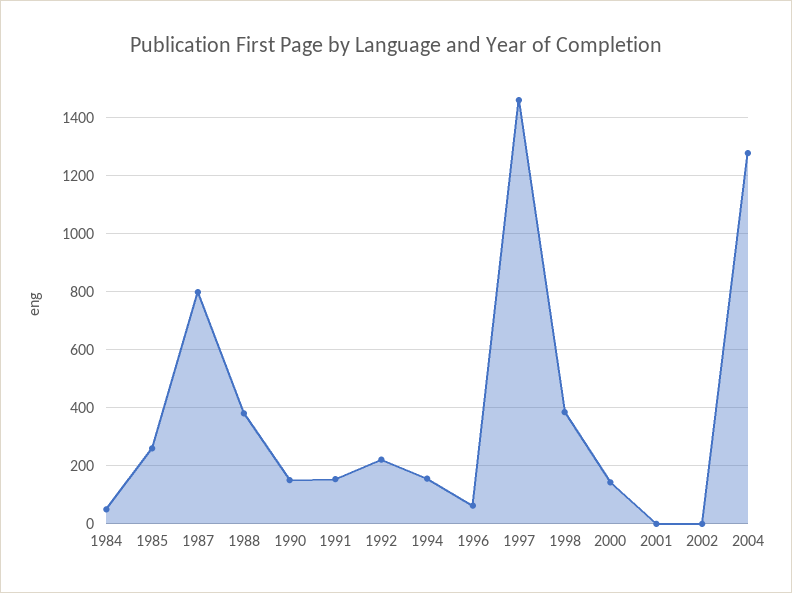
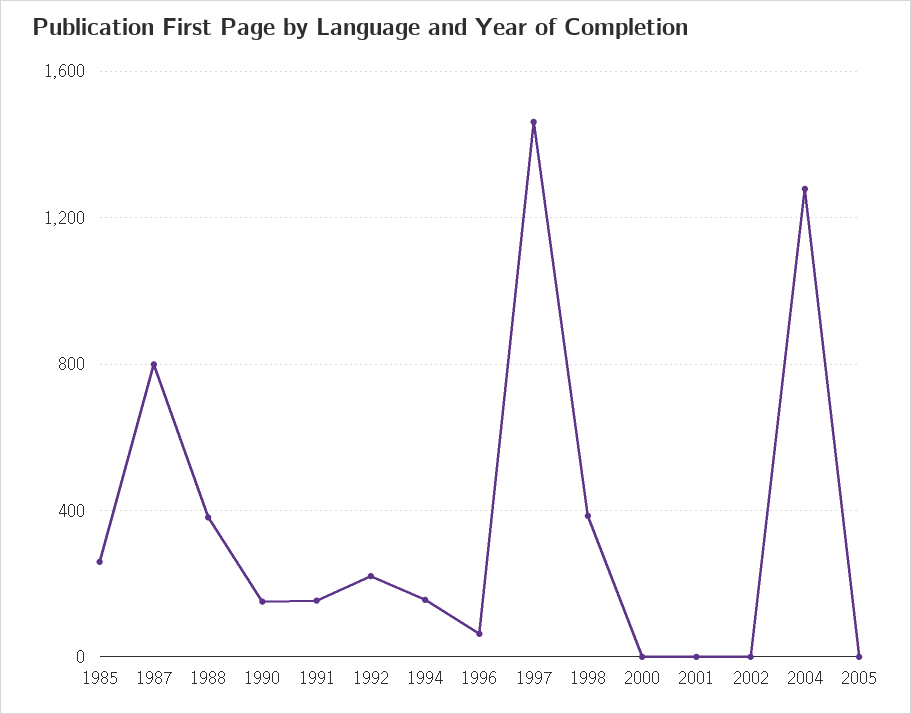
1984: 50 -> none
2000: 150 -> 0
2005: none -> 0

